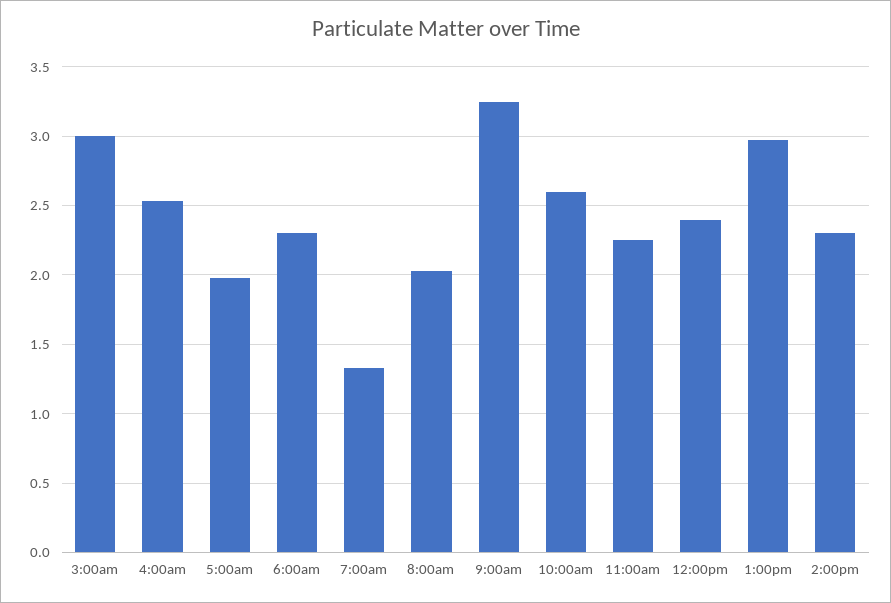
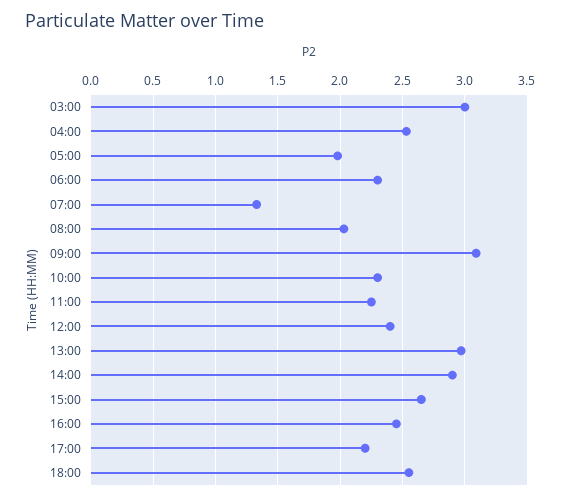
9:00am: 3.25 -> 3.1
10:00am: 2.6 -> 2.3
2:00pm: 2.3 -> 2.9
15:00: none -> 2.65
16:00: none -> 2.45
17:00: none -> 2.2
18:00: none -> 2.55

